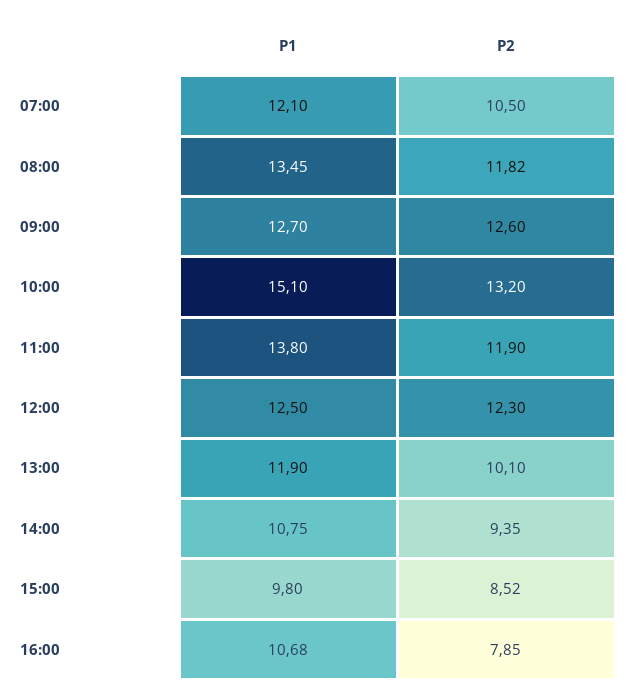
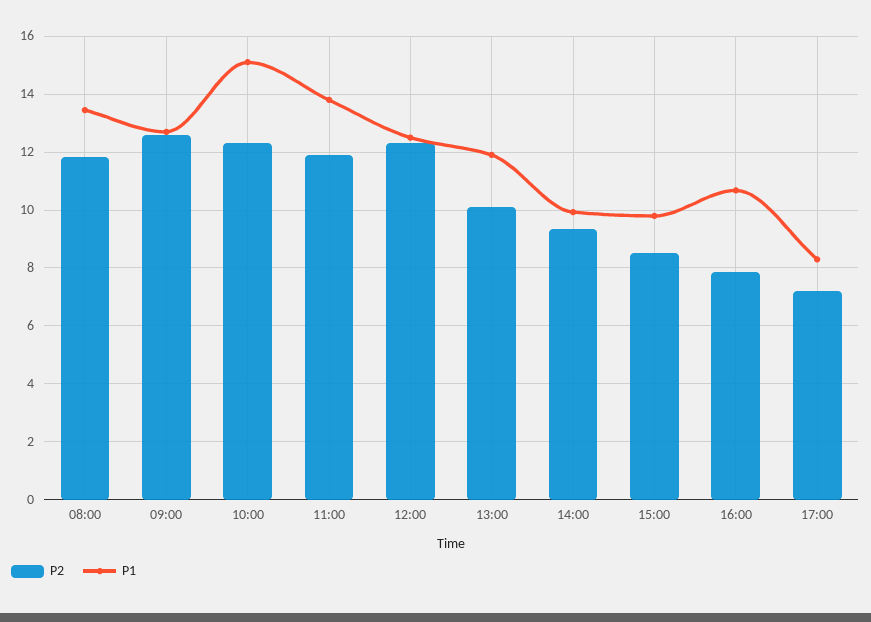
P1, 07:00: 12.1 -> none
P2, 07:00: 10.5 -> none
P2, 10:00: 13.2 -> 12.25
P1, 14:00: 10.75 -> 10
P2, 17:00: none -> 7.25
P1, 17:00: none -> 8.25

